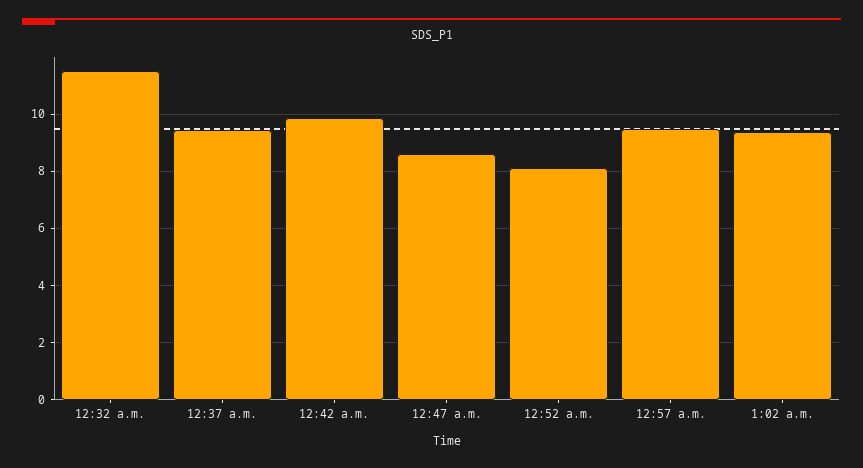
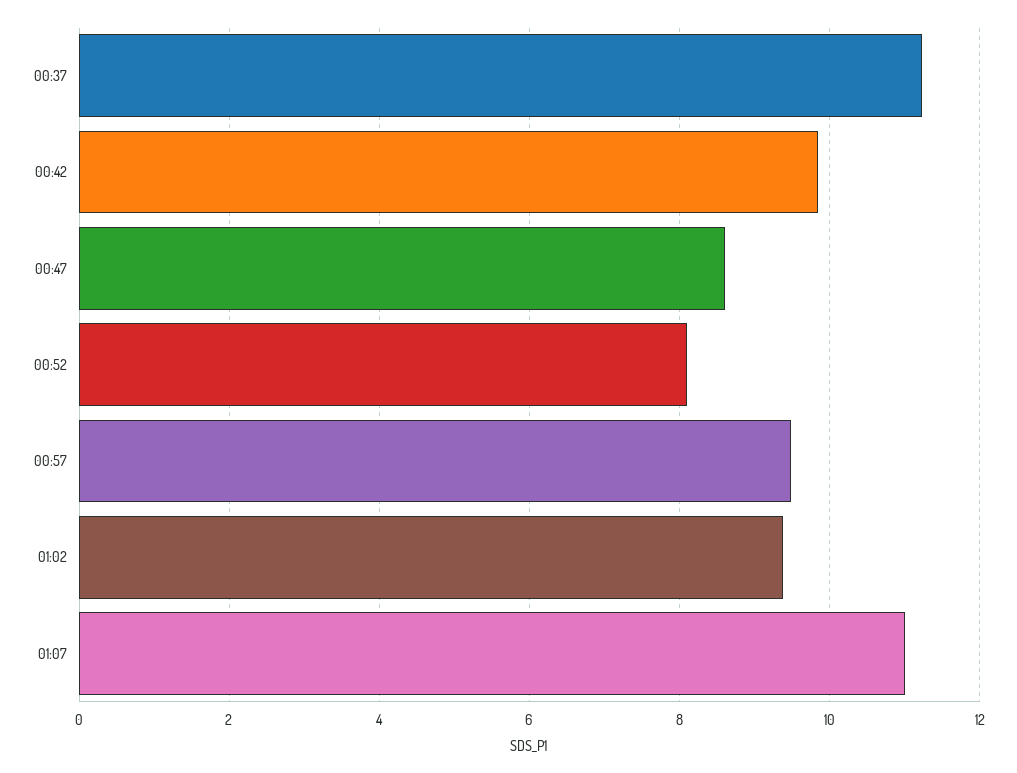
12:32 a.m.: 11.5 -> none
12:37 a.m.: 9.5 -> 11.2
01:07: none -> 11

